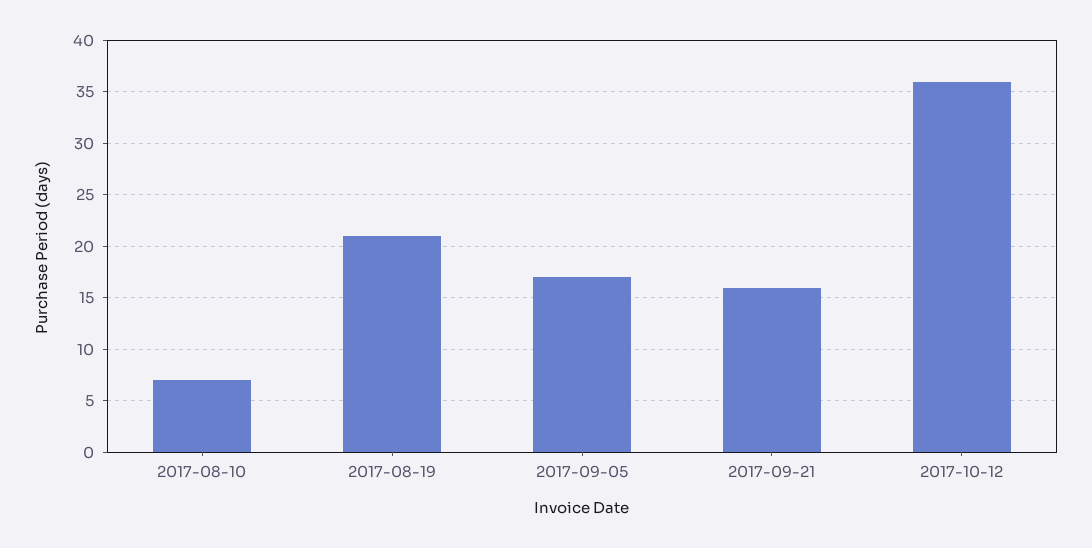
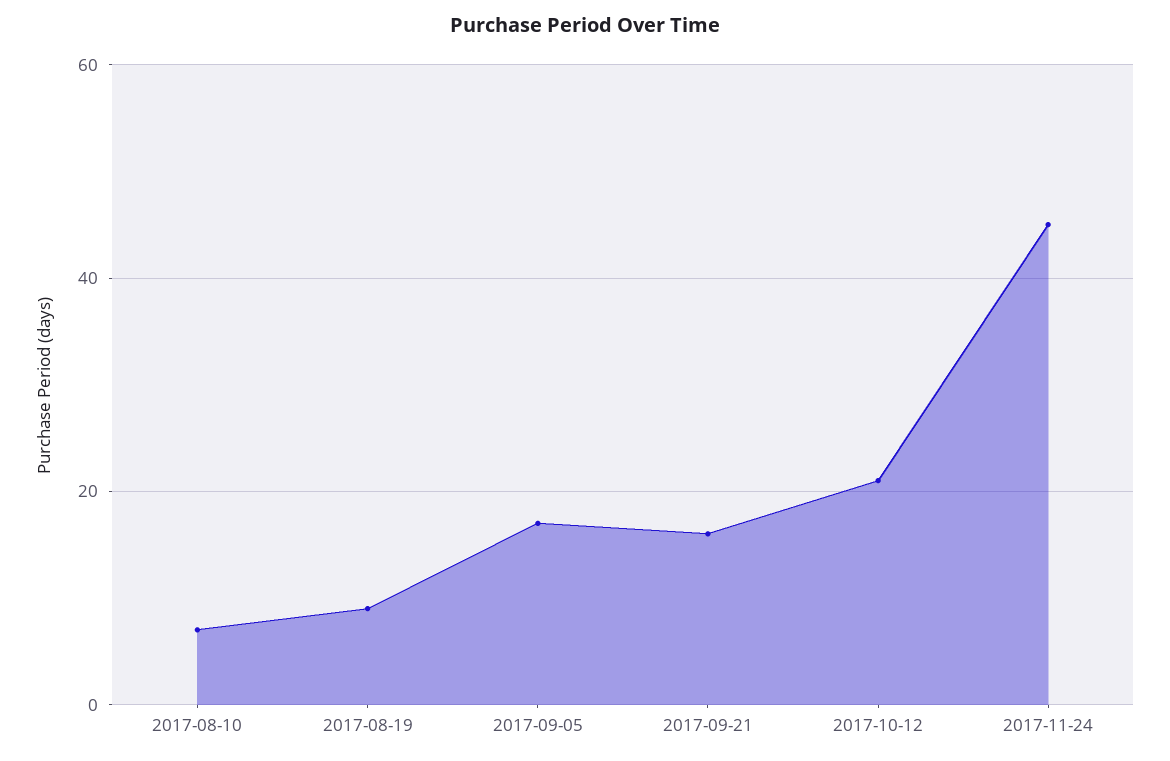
2017-08-19: 21 -> 10
2017-10-12: 36 -> 20
2017-11-24: none -> 45

